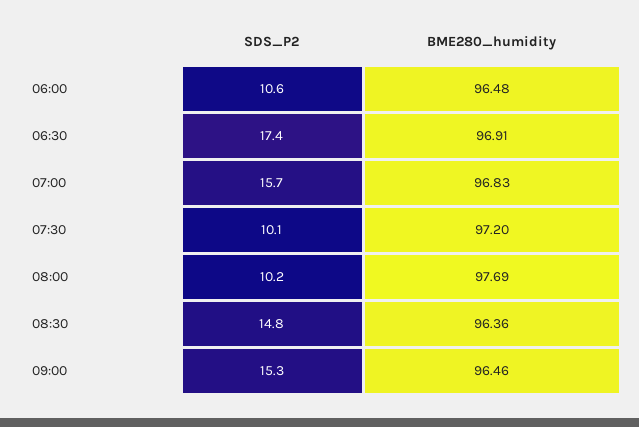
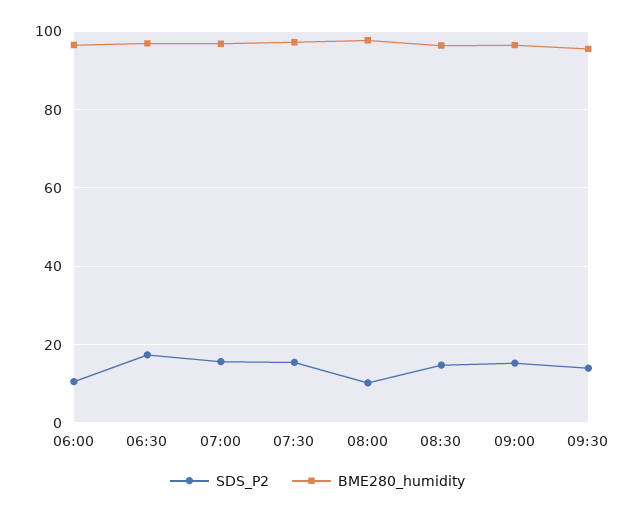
SDS_P2, 07:30: 10.1 -> 16
SDS_P2, 09:30: none -> 14
BME280_humidity, 09:30: none -> 96

